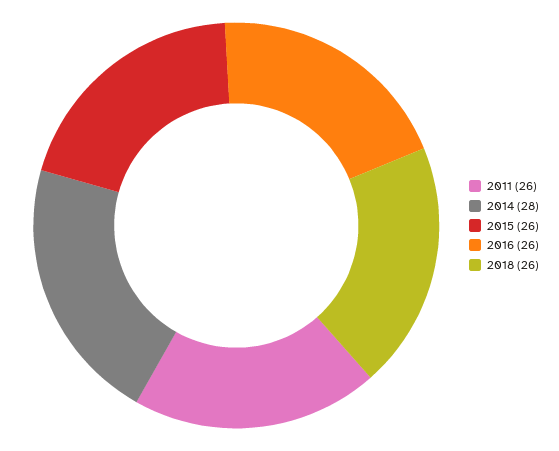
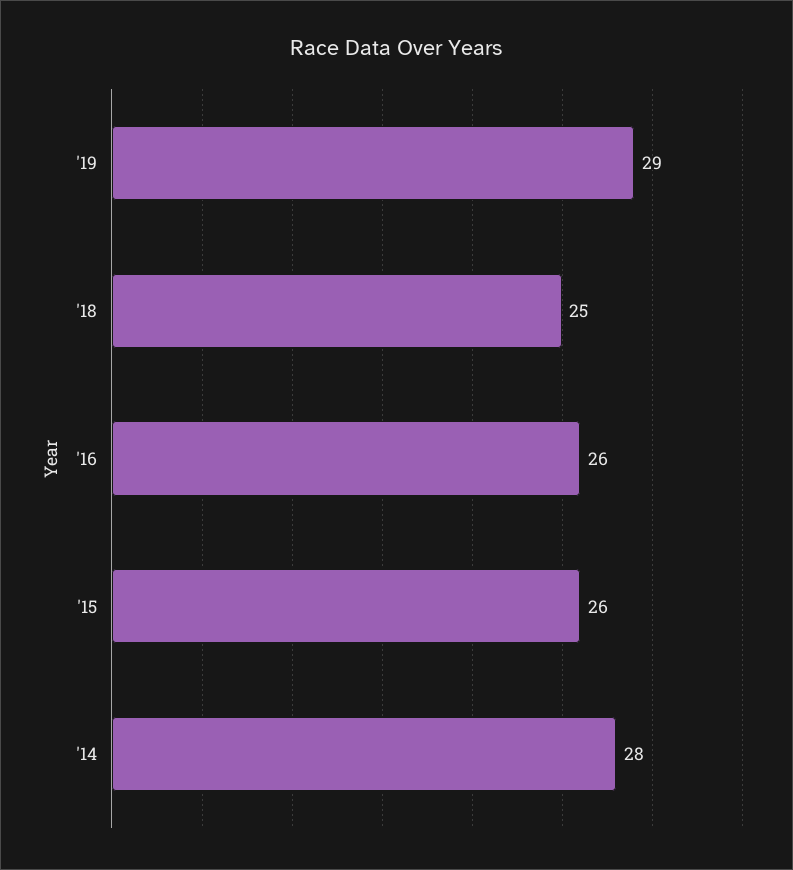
2011: 26 -> none
2018: 26 -> 25
'19: none -> 29

